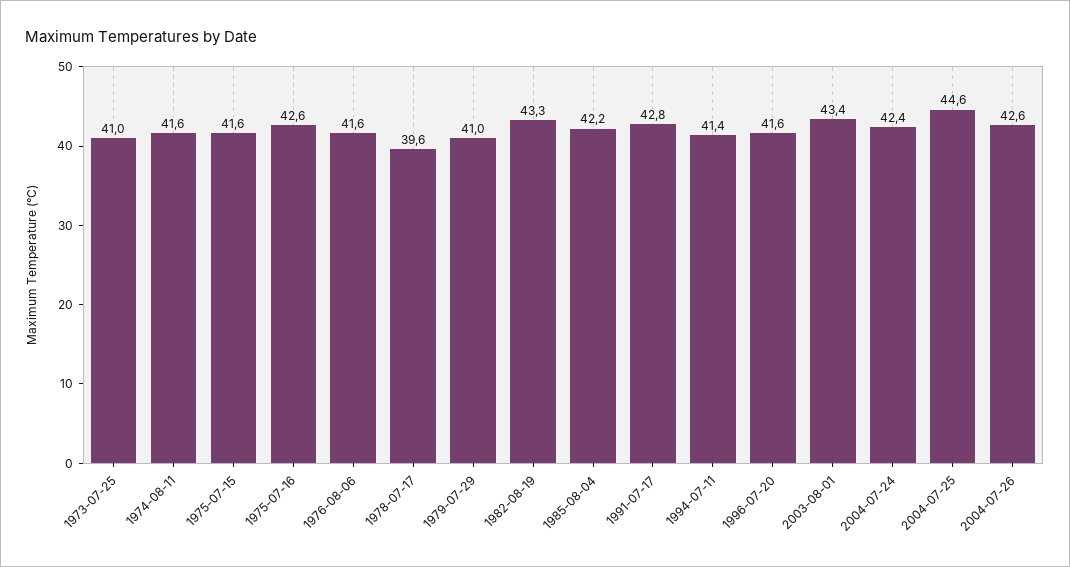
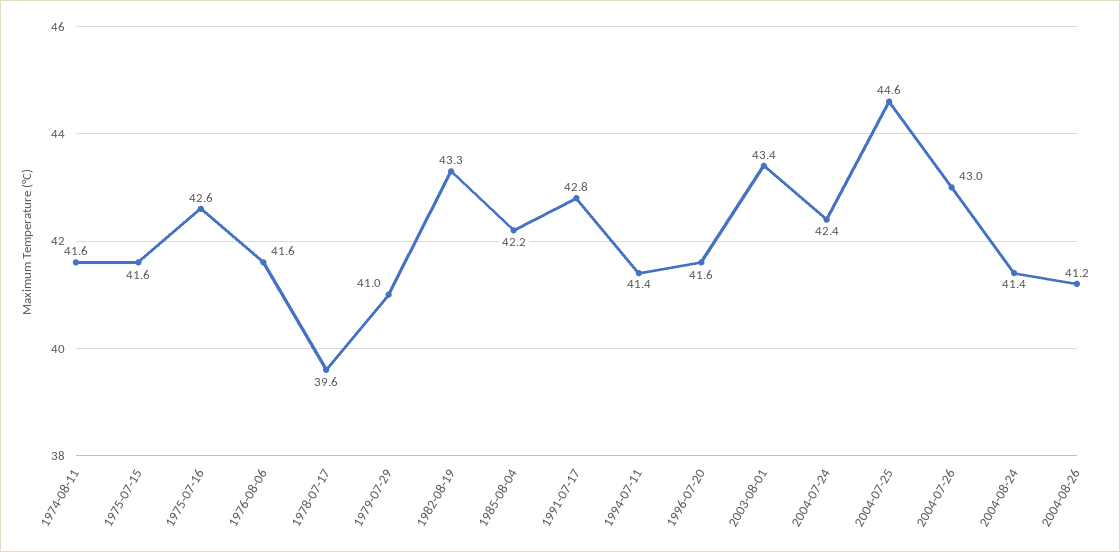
1973-07-25: 41 -> none
2004-07-26: 42.6 -> 43
2004-08-24: none -> 41.4
2004-08-26: none -> 41.2

